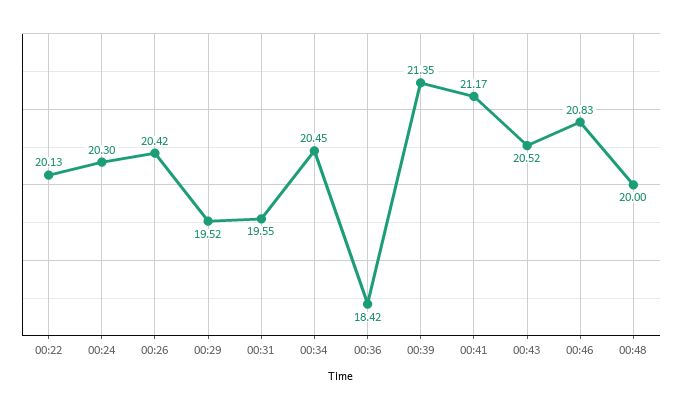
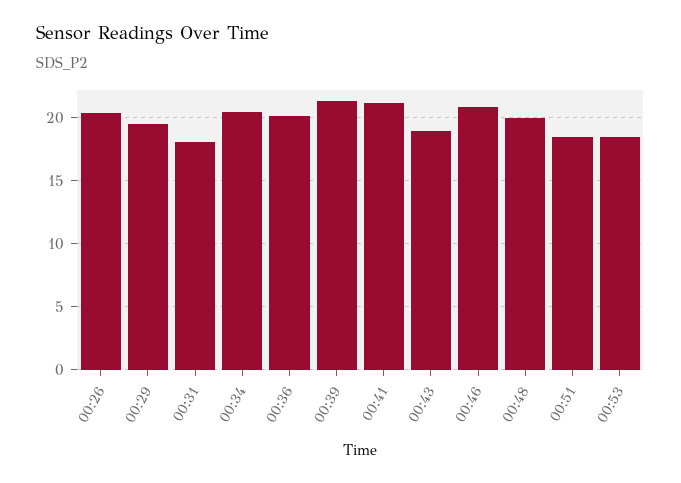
00:22: 20.13 -> none
00:24: 20.3 -> none
00:31: 19.55 -> 18
00:36: 18.42 -> 20
00:43: 20.52 -> 19
00:51: none -> 18.5
00:53: none -> 18.5

